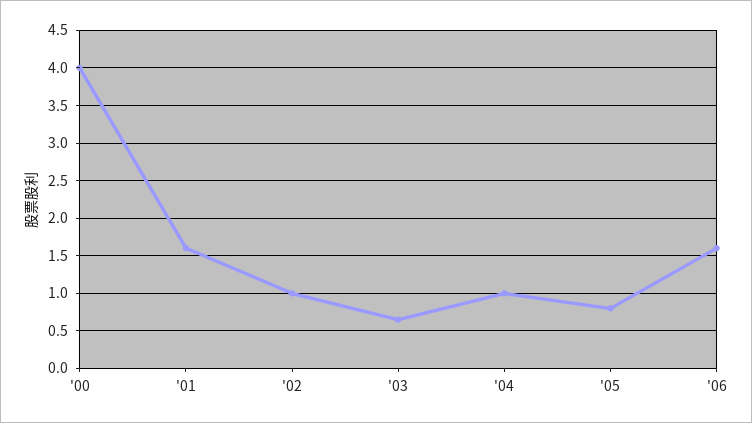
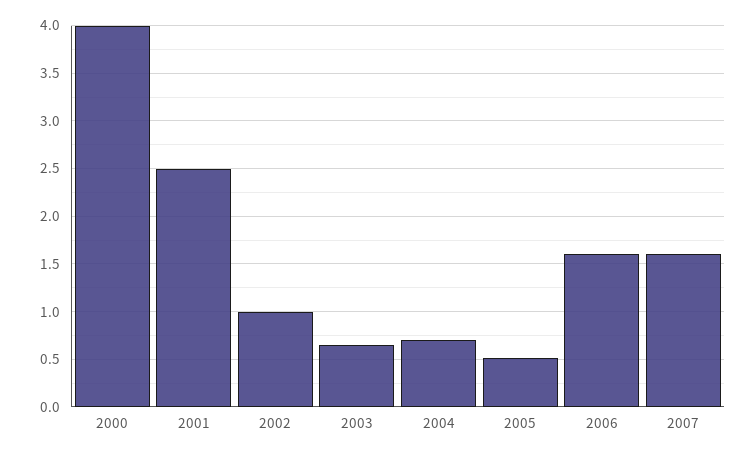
'01: 1.6 -> 2.5
'04: 1 -> 0.7
'05: 0.8 -> 0.5
2007: none -> 1.6

